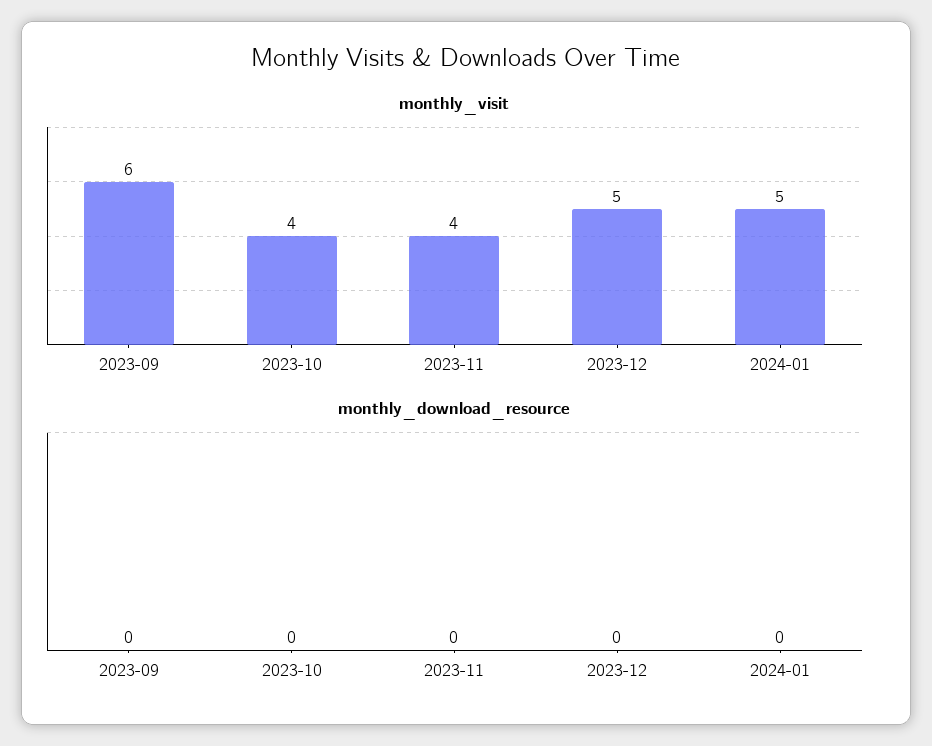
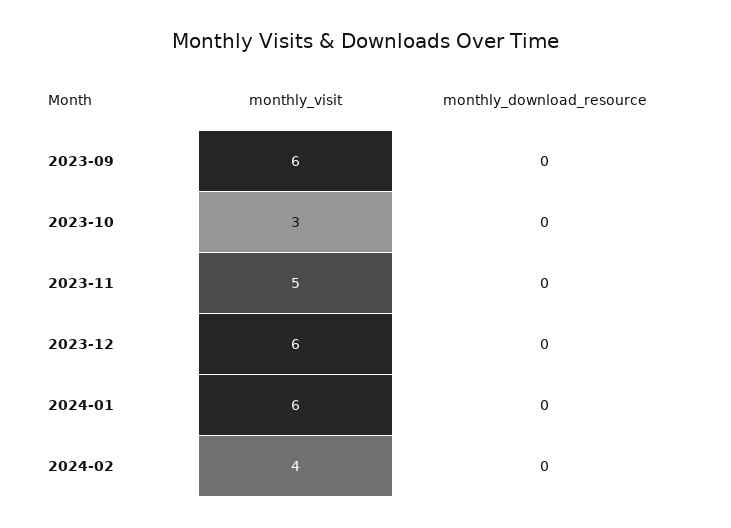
monthly_visit, 2023-10: 4 -> 3
monthly_visit, 2023-11: 4 -> 5
monthly_visit, 2023-12: 5 -> 6
monthly_visit, 2024-01: 5 -> 6
monthly_visit, 2024-02: none -> 4
monthly_download_resource, 2024-02: none -> 0

